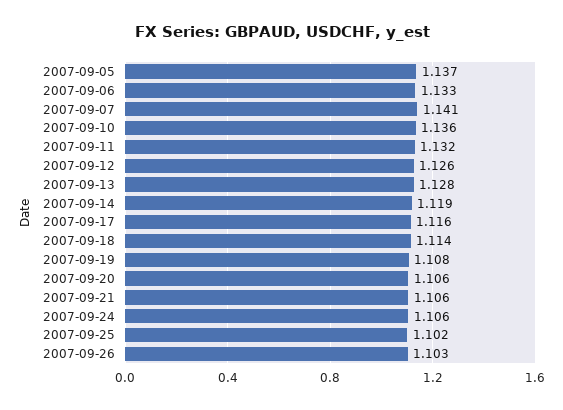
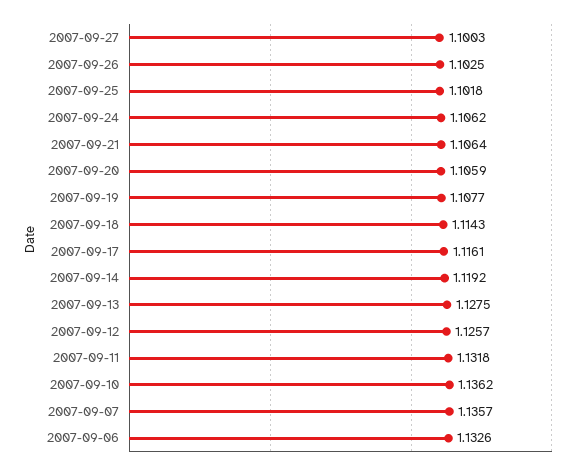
2007-09-05: 1.137 -> none
2007-09-07: 1.141 -> 1.1357
2007-09-27: none -> 1.1003

